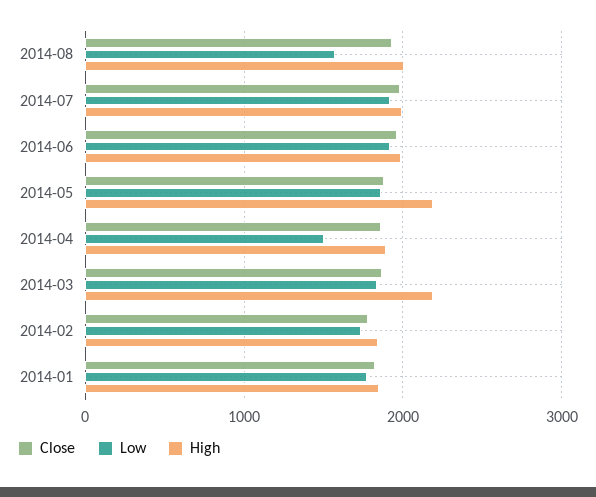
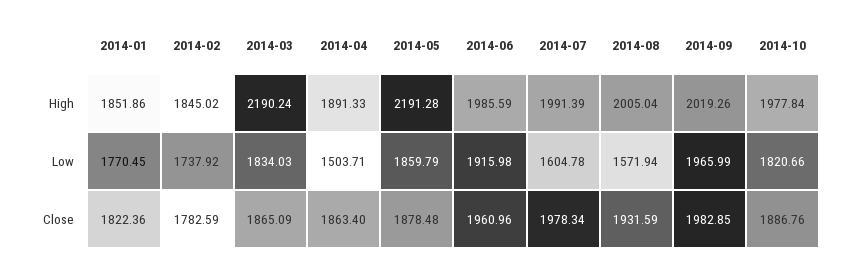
Low, 2014-07: 1900 -> 1604.78
High, 2014-09: none -> 2019.26
High, 2014-10: none -> 1977.84
Low, 2014-09: none -> 1965.99
Low, 2014-10: none -> 1820.66
Close, 2014-09: none -> 1982.85
Close, 2014-10: none -> 1886.76

